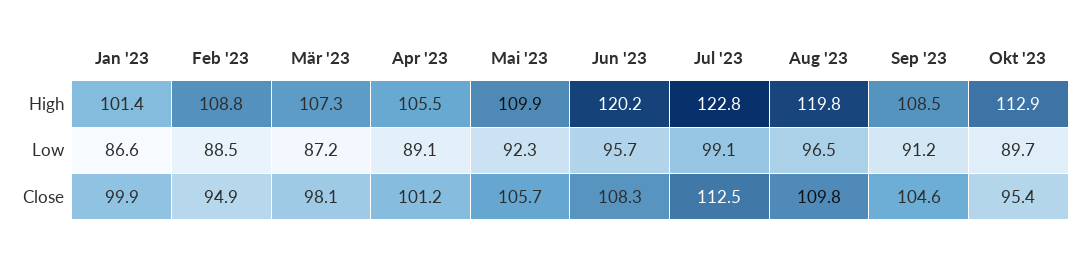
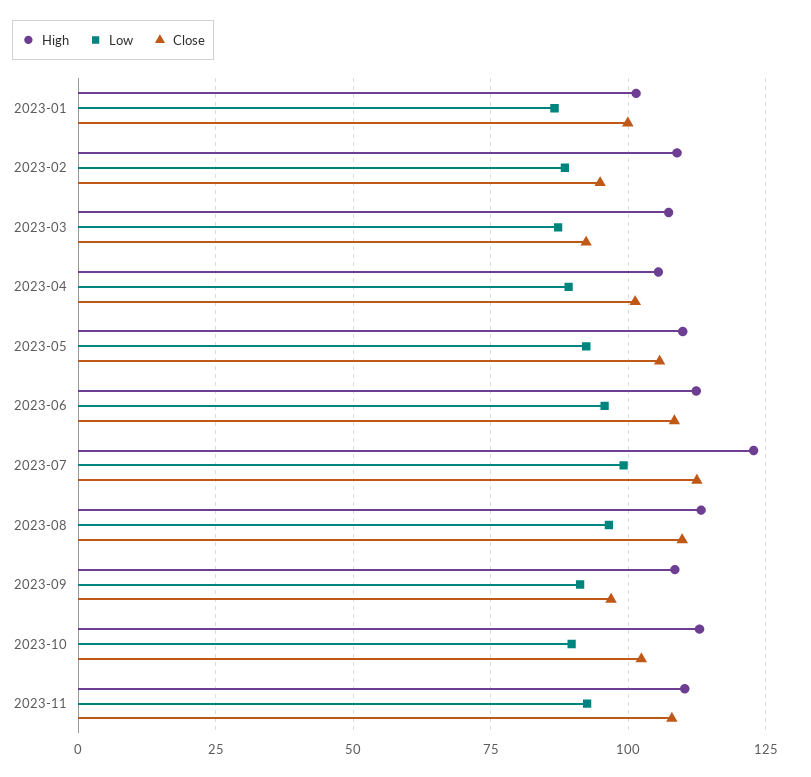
High, Jun '23: 120.2 -> 112.5
High, Aug '23: 119.8 -> 112.5
Close, Mär '23: 98.1 -> 92.5
Close, Sep '23: 104.6 -> 97.5
Close, Okt '23: 95.4 -> 102.5
High, 2023-11: none -> 110
Low, 2023-11: none -> 92.5
Close, 2023-11: none -> 107.5

